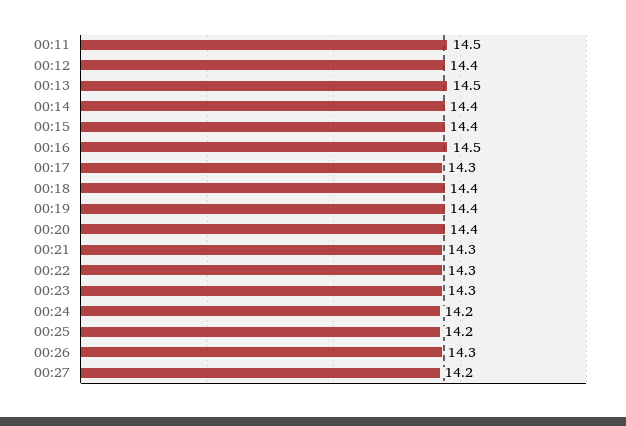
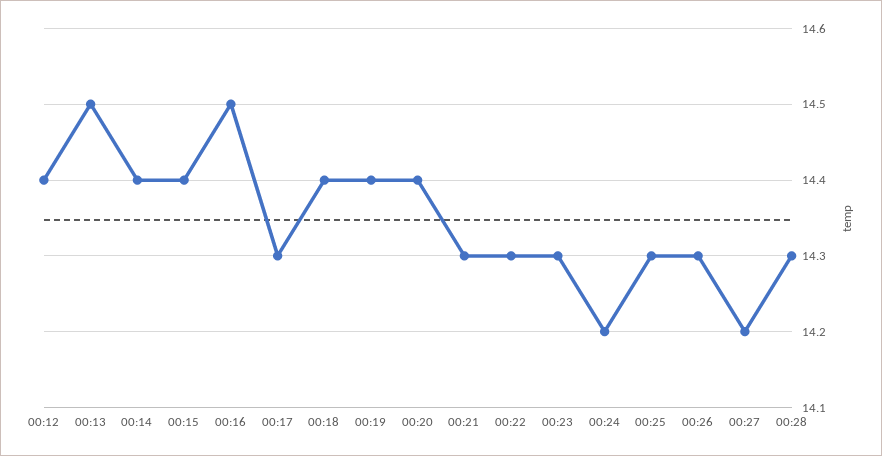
00:11: 14.5 -> none
00:25: 14.2 -> 14.3
00:28: none -> 14.3

